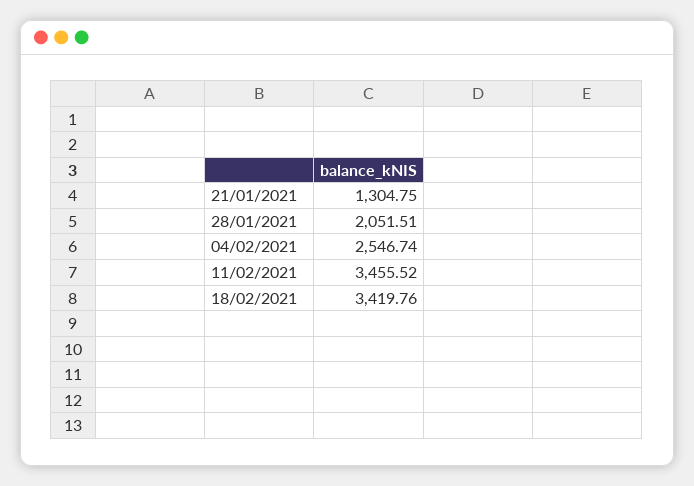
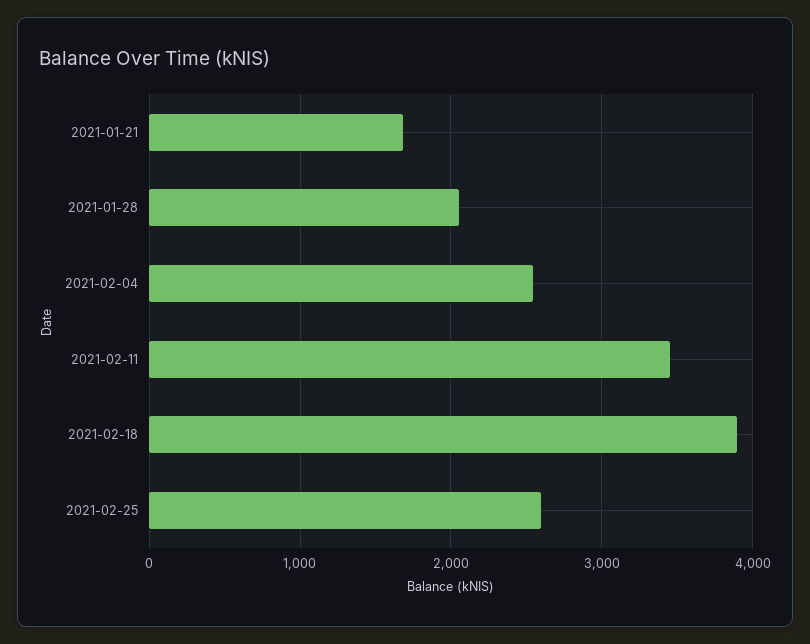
21/01/2021: 1304.75 -> 1700
18/02/2021: 3419.76 -> 3900
2021-02-25: none -> 2600

